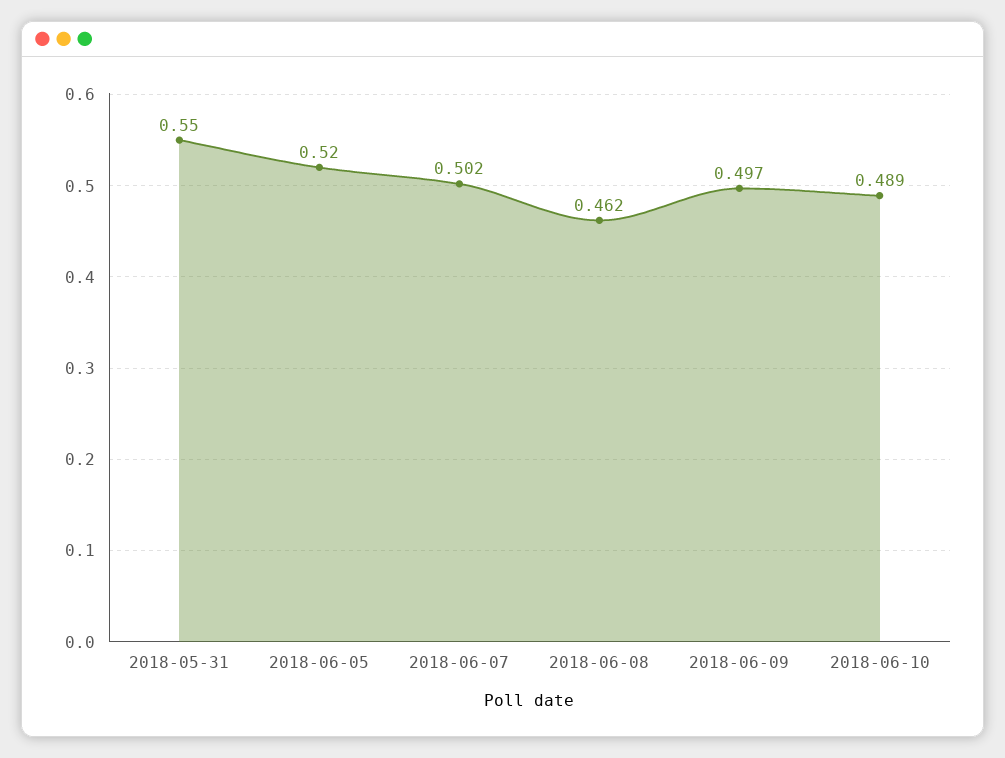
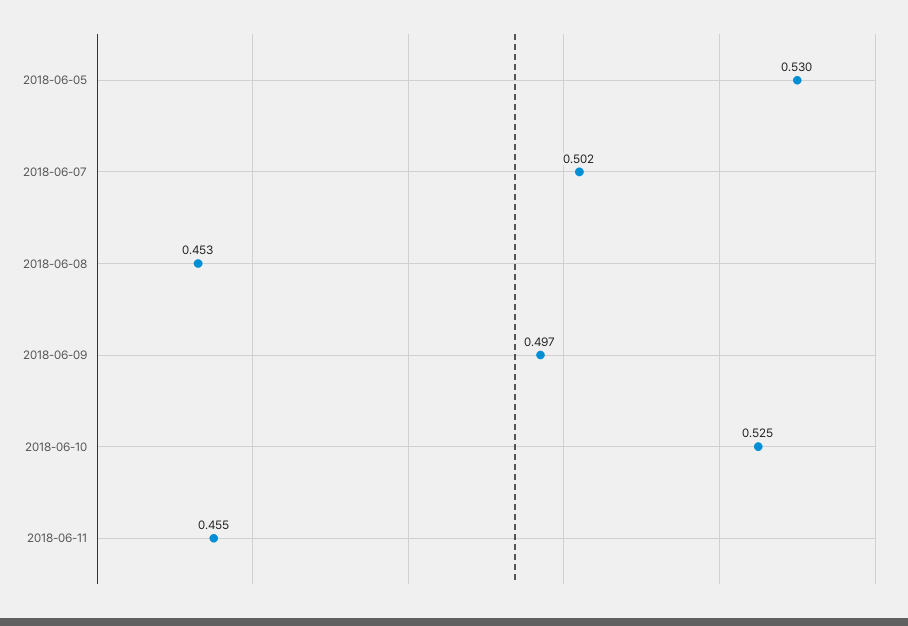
2018-05-31: 0.55 -> none
2018-06-05: 0.52 -> 0.53
2018-06-08: 0.462 -> 0.453
2018-06-10: 0.489 -> 0.525
2018-06-11: none -> 0.455

